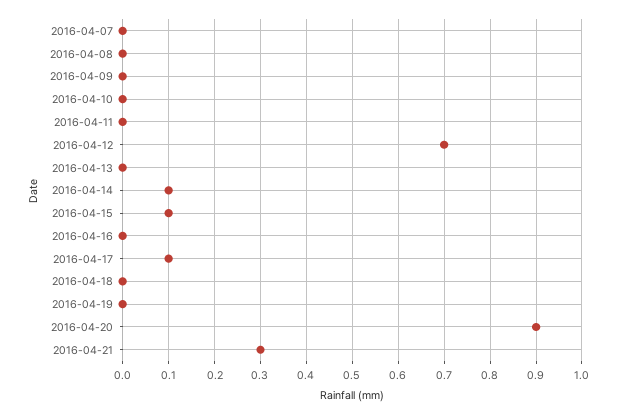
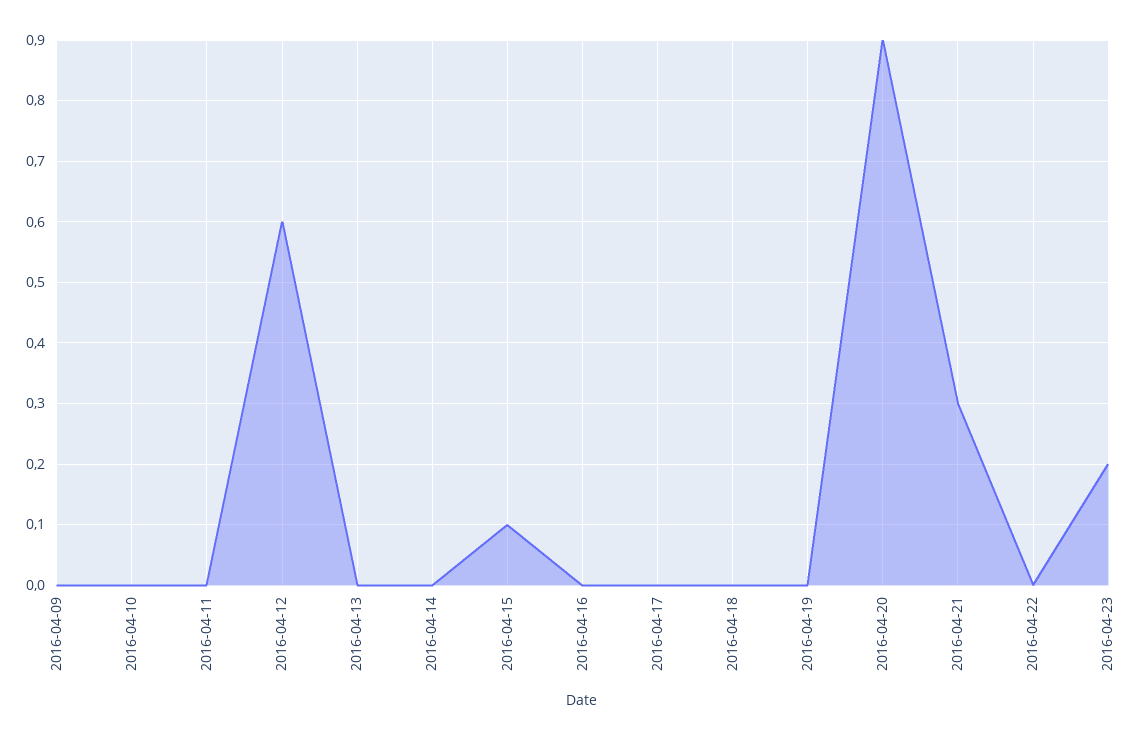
2016-04-07: 0 -> none
2016-04-08: 0 -> none
2016-04-12: 0.7 -> 0.6
2016-04-14: 0.1 -> 0
2016-04-17: 0.1 -> 0
2016-04-22: none -> 0
2016-04-23: none -> 0.2

